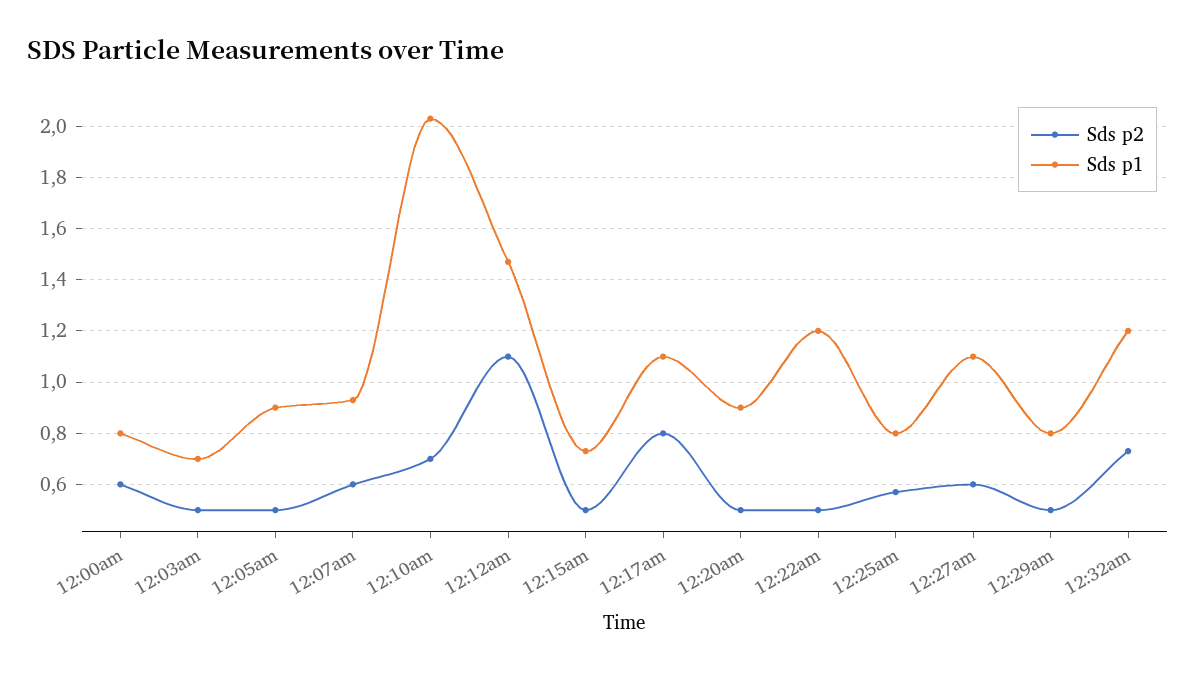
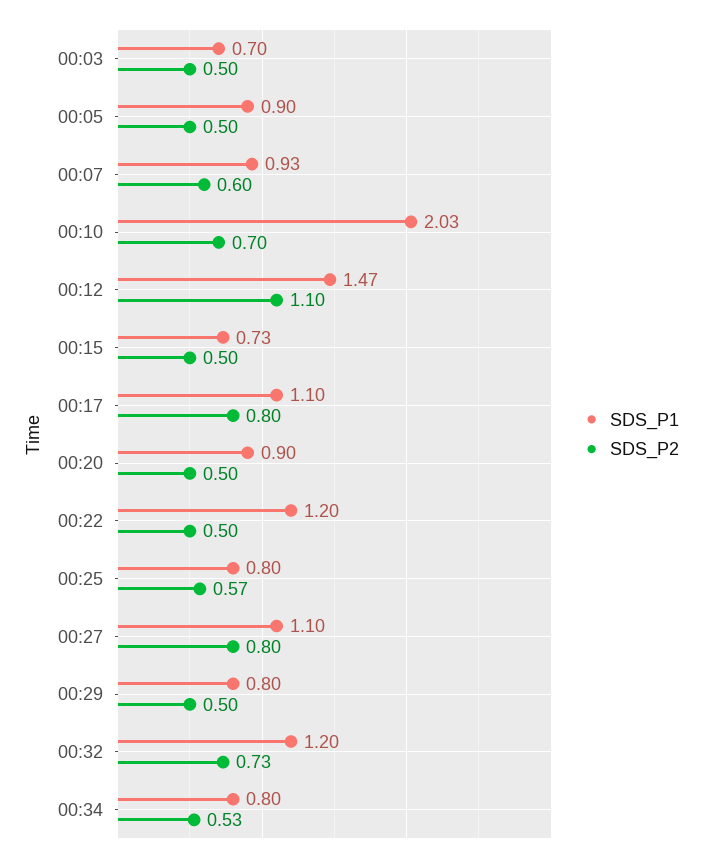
Sds p2, 12:00am: 0.6 -> none
Sds p1, 12:00am: 0.8 -> none
Sds p2, 12:27am: 0.6 -> 0.8
Sds p1, 00:34: none -> 0.8
Sds p2, 00:34: none -> 0.53

